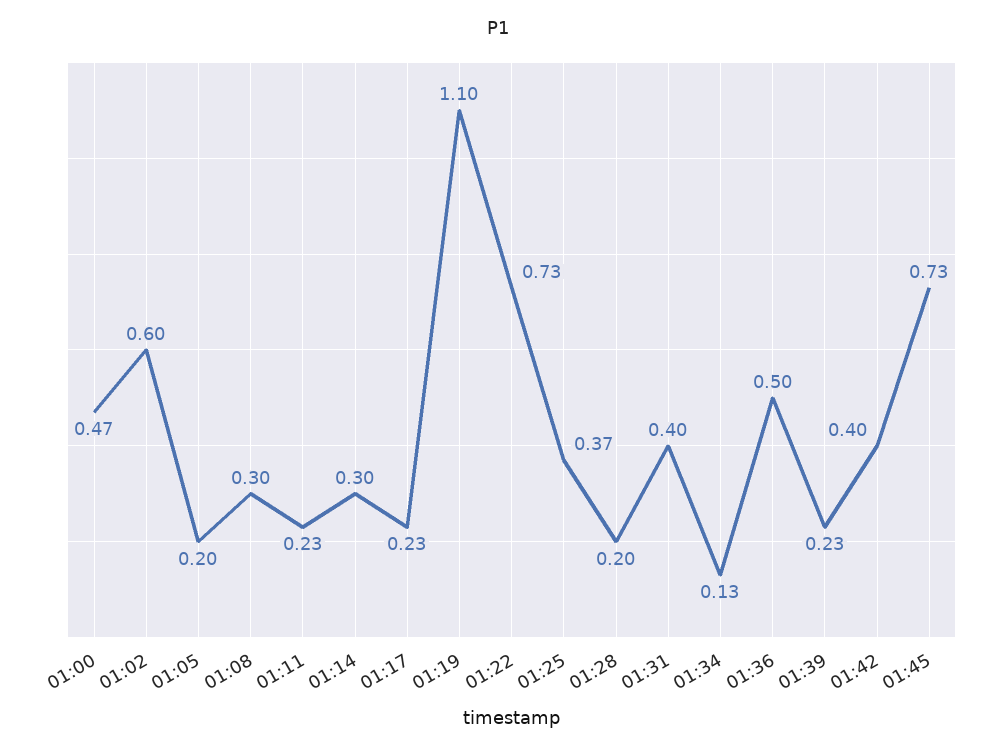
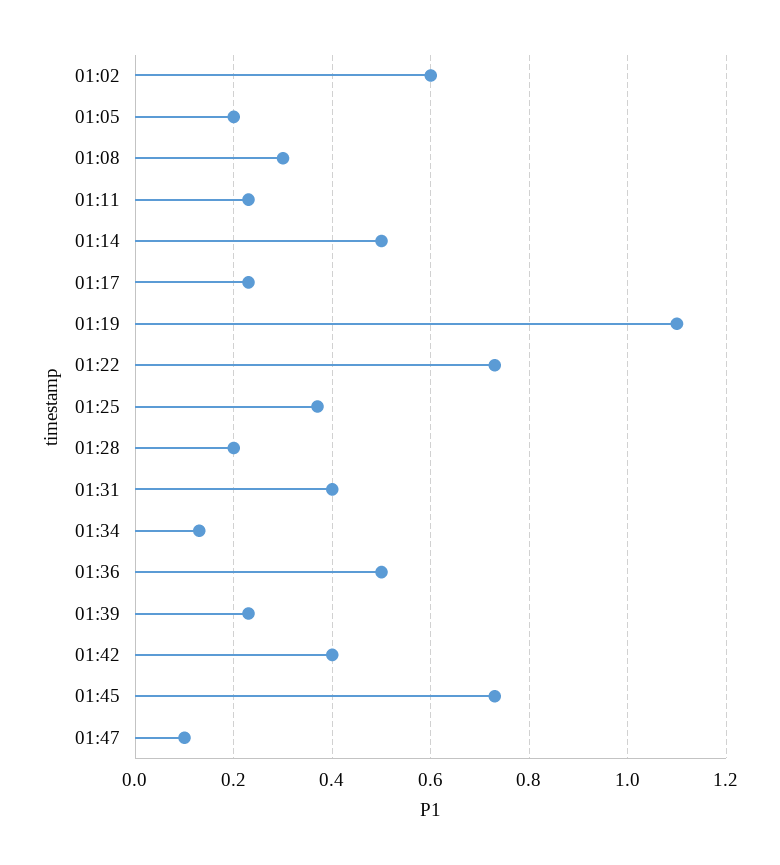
01:00: 0.47 -> none
01:14: 0.3 -> 0.5
01:47: none -> 0.1

